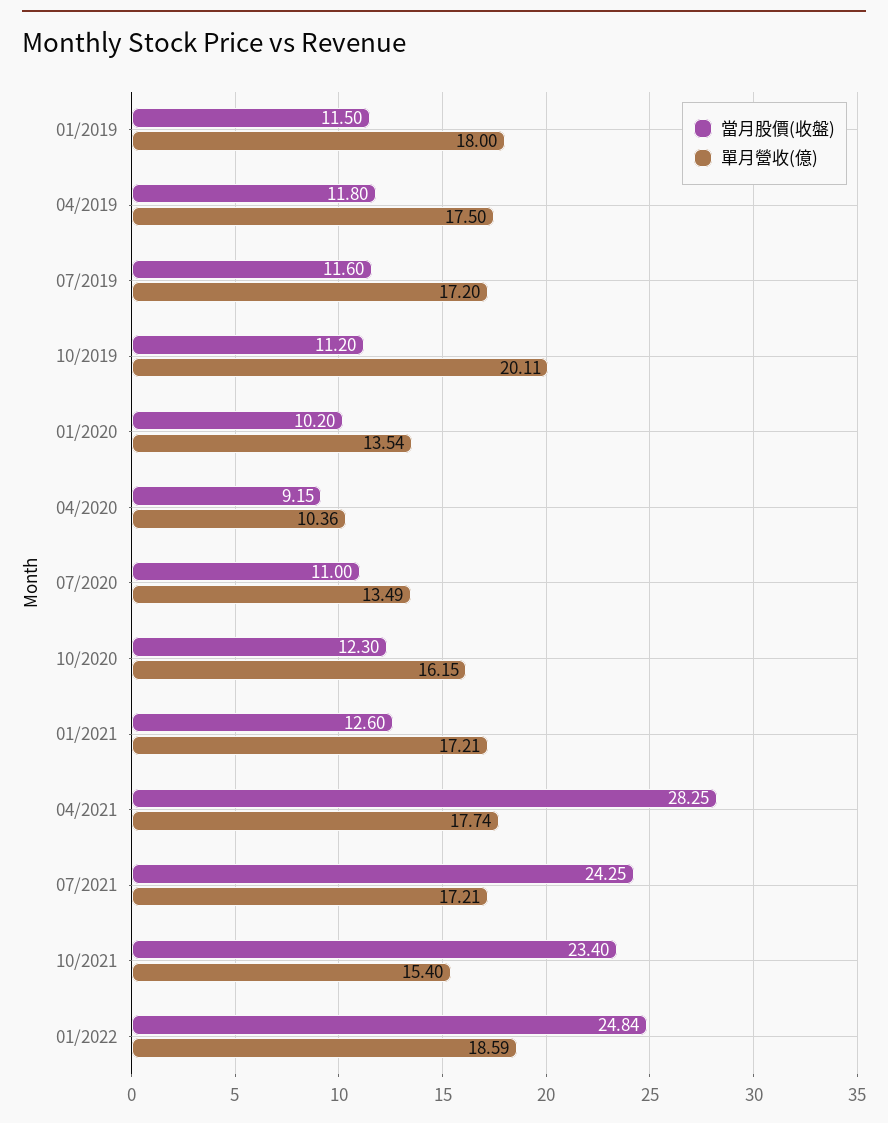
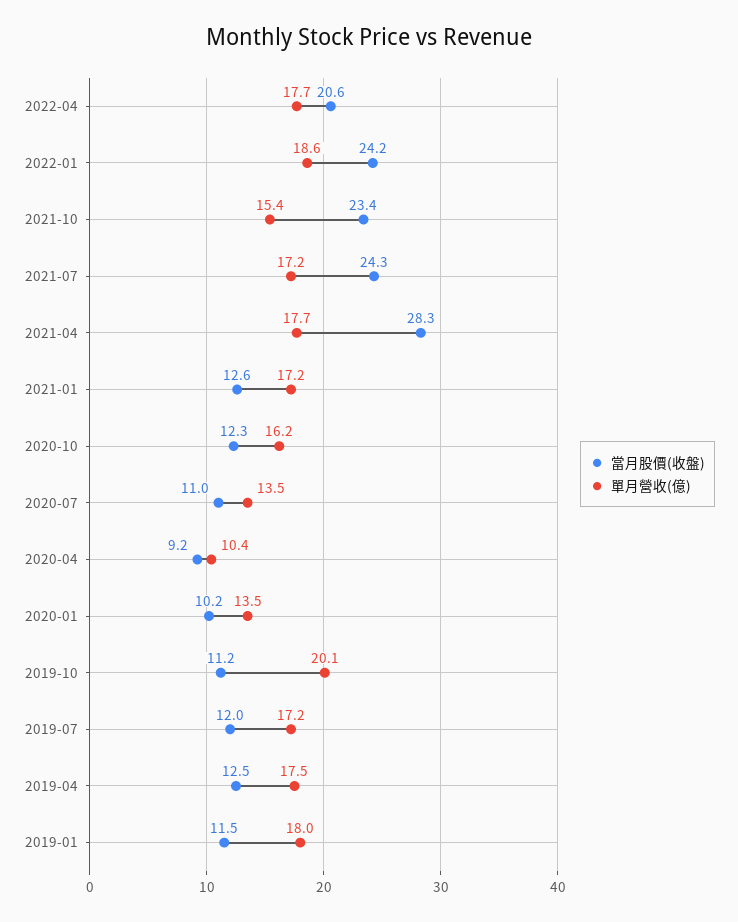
當月股價(收盤), 04/2019: 11.8 -> 12.5
當月股價(收盤), 07/2019: 11.6 -> 12
當月股價(收盤), 01/2022: 24.84 -> 24.2
當月股價(收盤), 2022-04: none -> 20.6
單月營收(億), 2022-04: none -> 17.7

